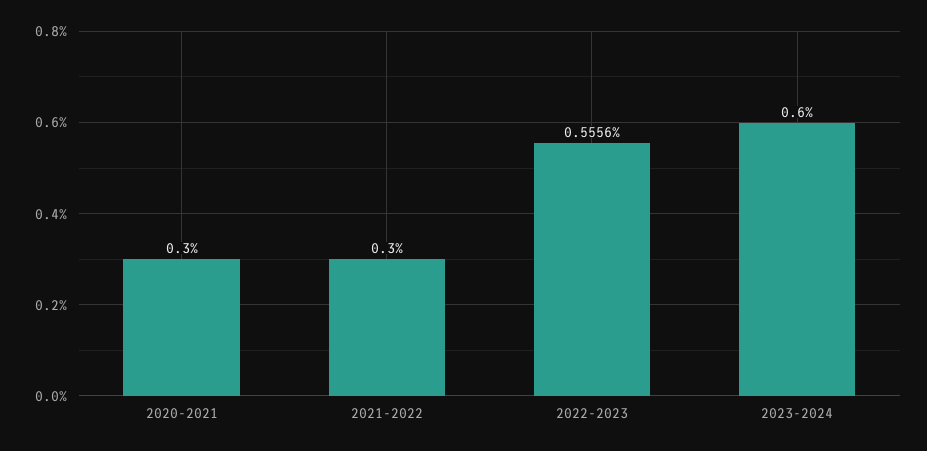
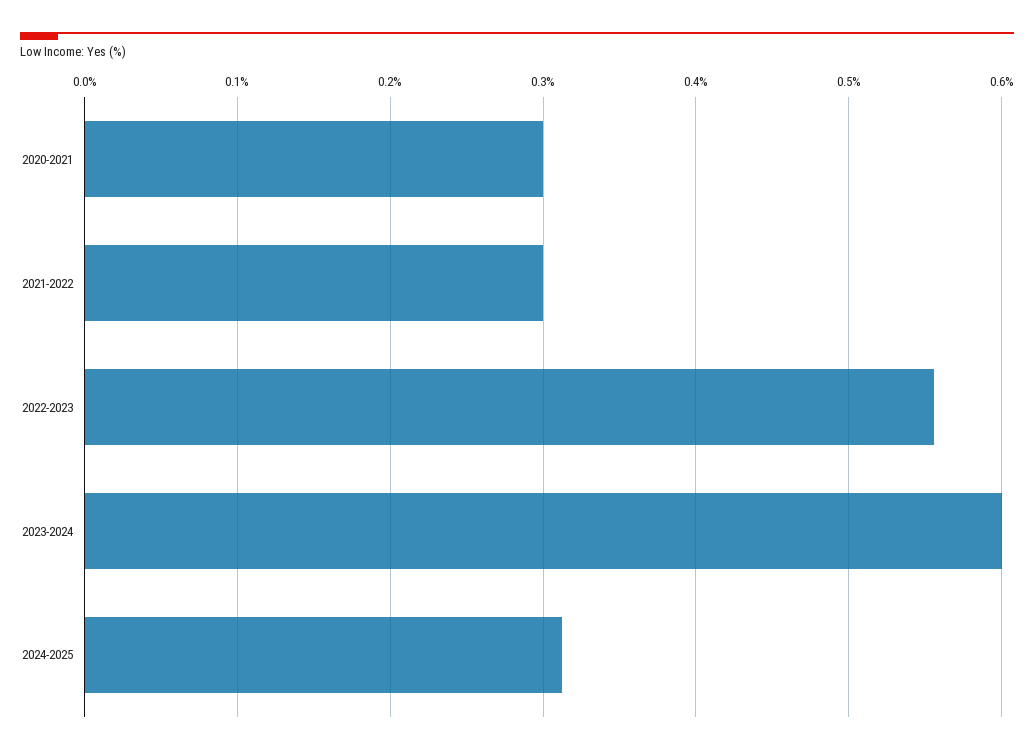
2024-2025: none -> 0.31

